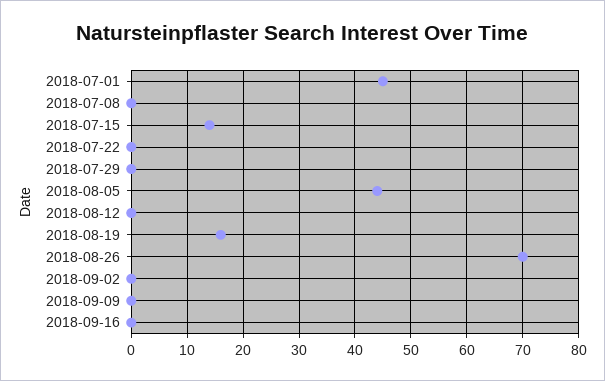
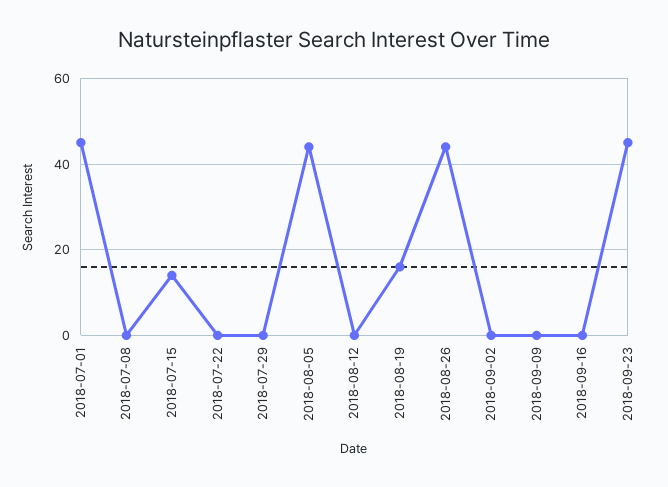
2018-08-26: 70 -> 45
2018-09-23: none -> 45

